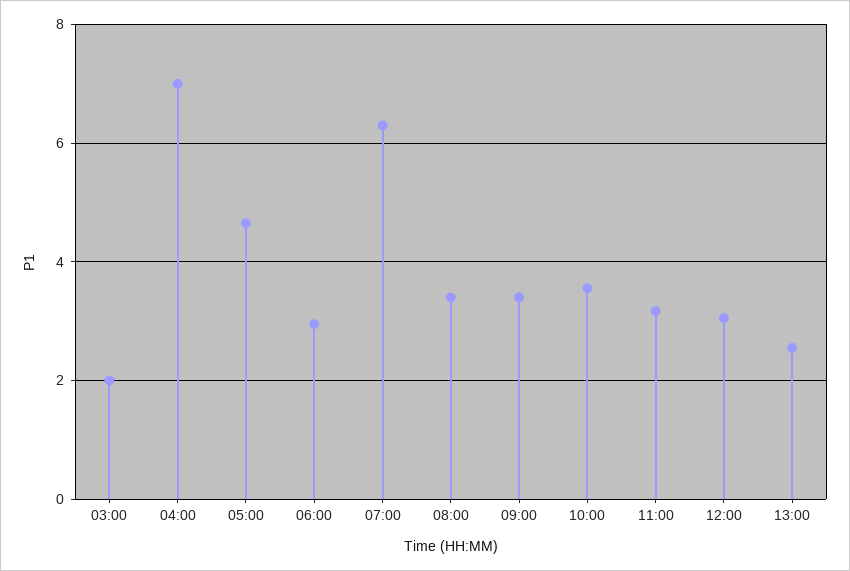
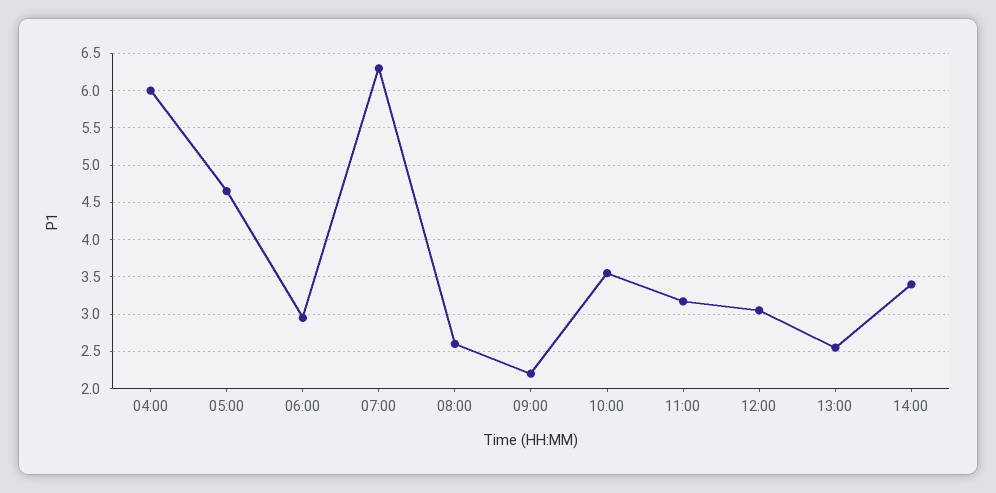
03:00: 2 -> none
04:00: 7 -> 6
08:00: 3.4 -> 2.6
09:00: 3.4 -> 2.2
14:00: none -> 3.4

